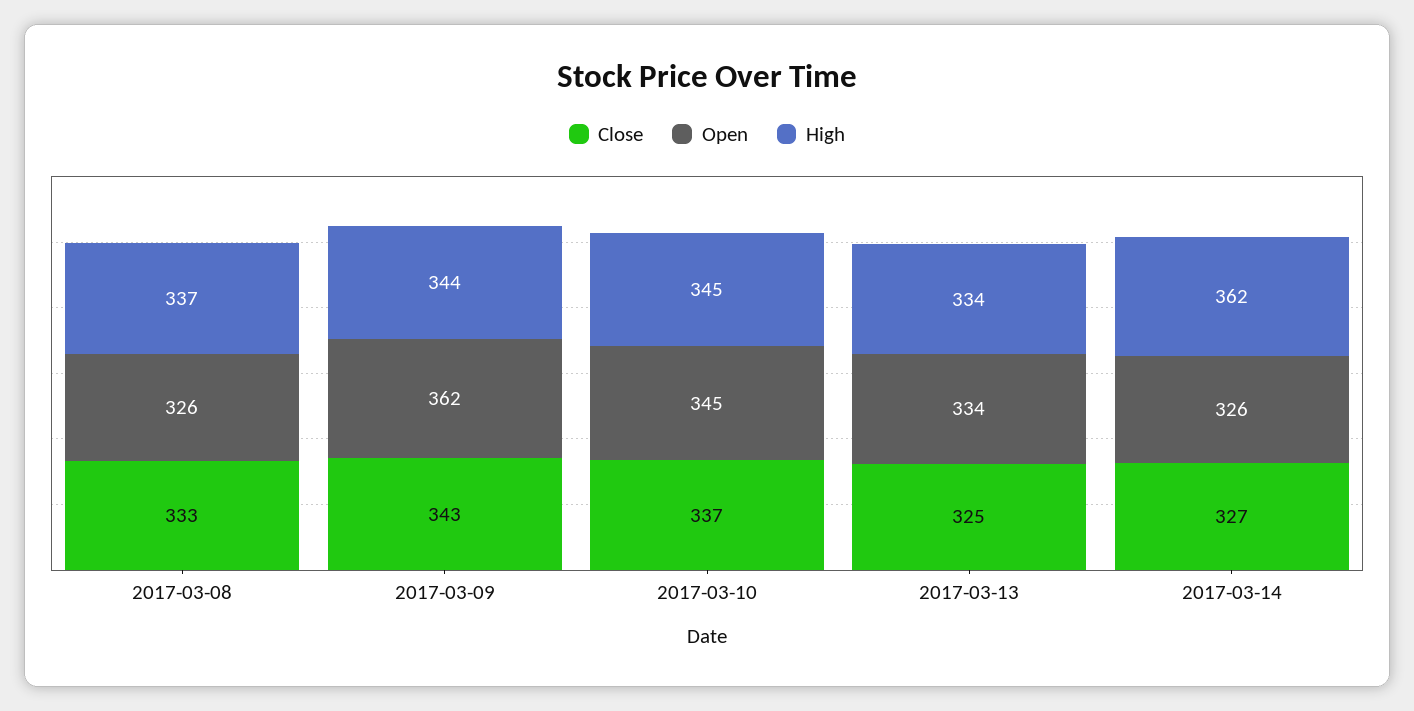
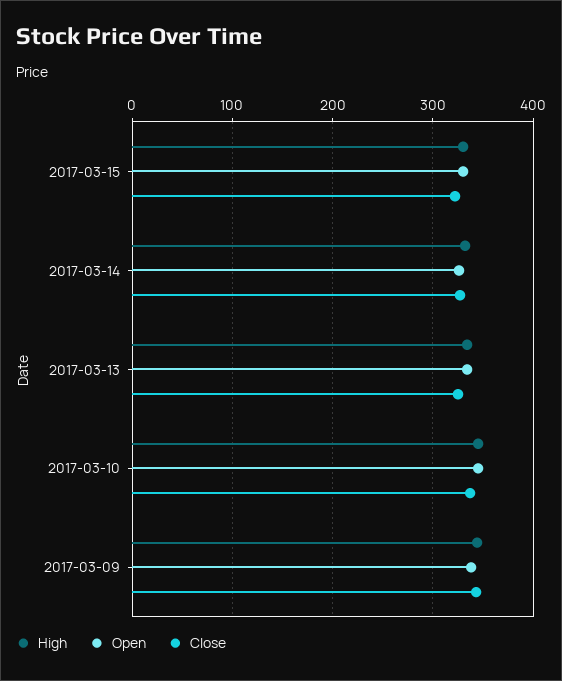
Close, 2017-03-08: 333 -> none
Open, 2017-03-08: 326 -> none
High, 2017-03-08: 337 -> none
Open, 2017-03-09: 362 -> 340
High, 2017-03-14: 362 -> 330
High, 2017-03-15: none -> 330
Open, 2017-03-15: none -> 330
Close, 2017-03-15: none -> 320

